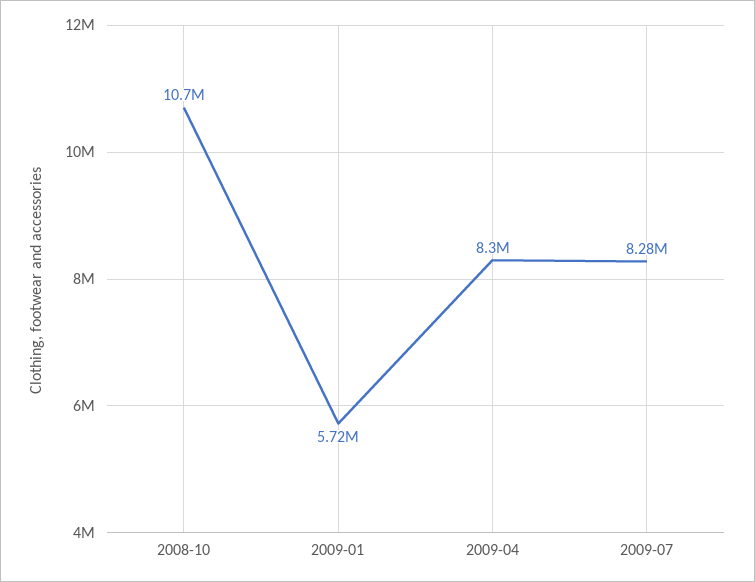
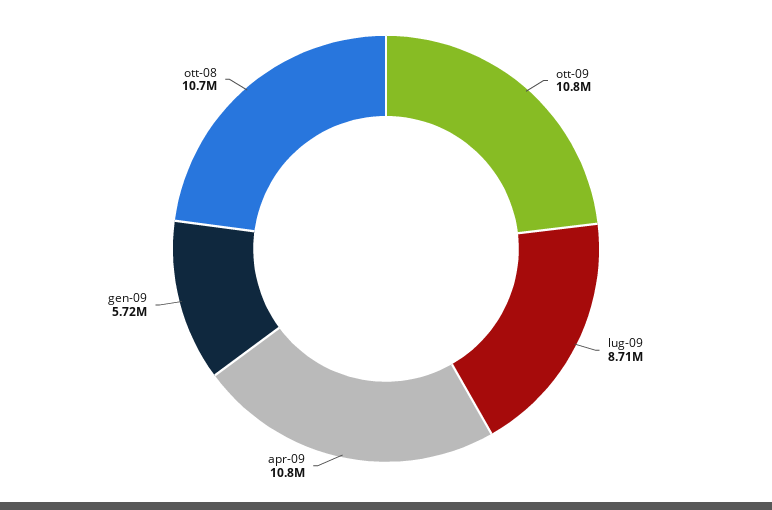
2009-04: 8300000 -> 10800000
2009-07: 8280000 -> 8710000
ott-09: none -> 10800000

